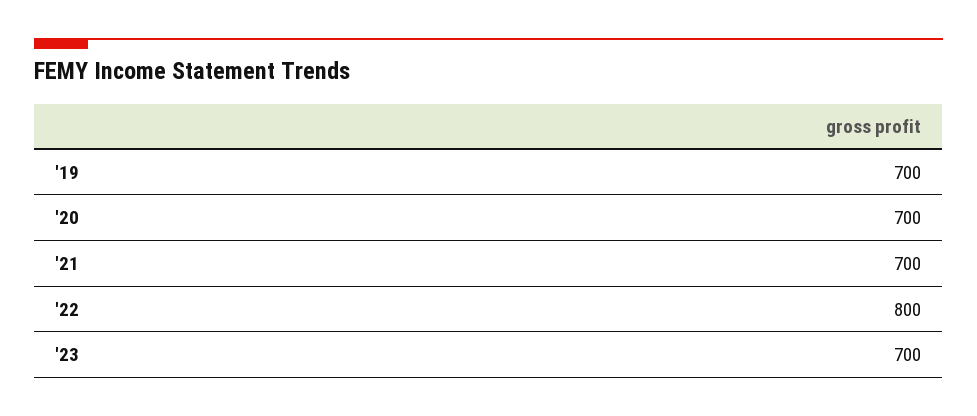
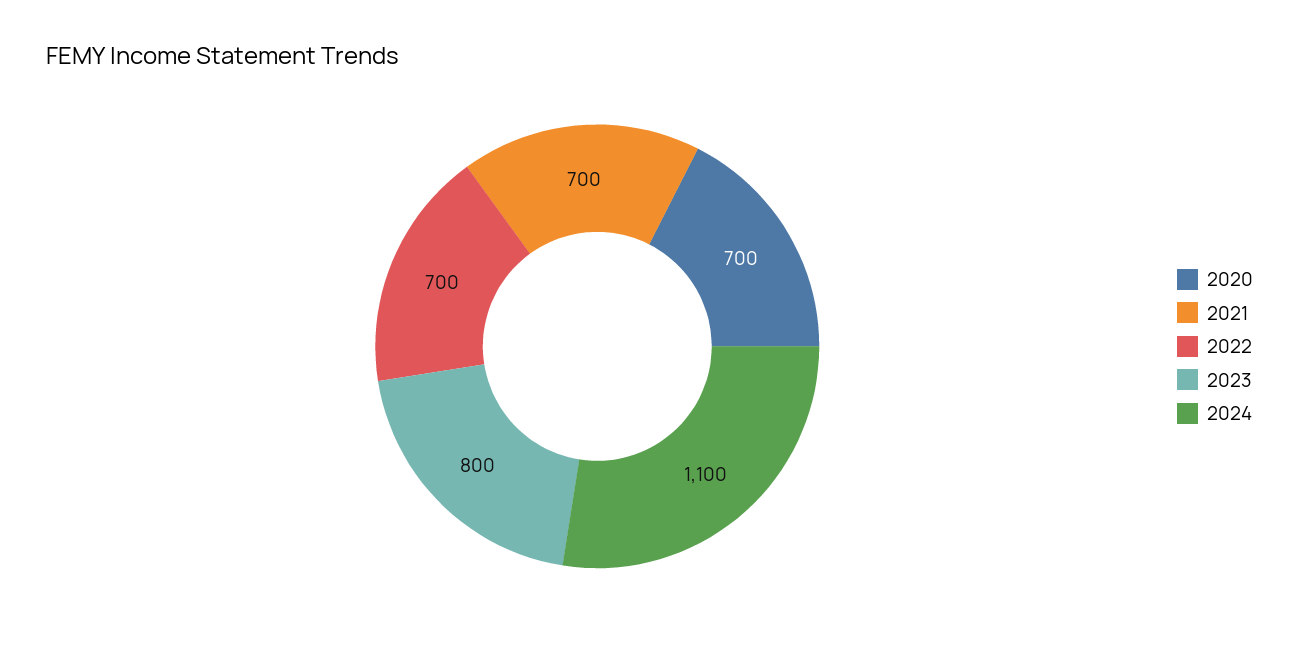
'19: 700 -> none
'22: 800 -> 700
'23: 700 -> 800
2024: none -> 1100

